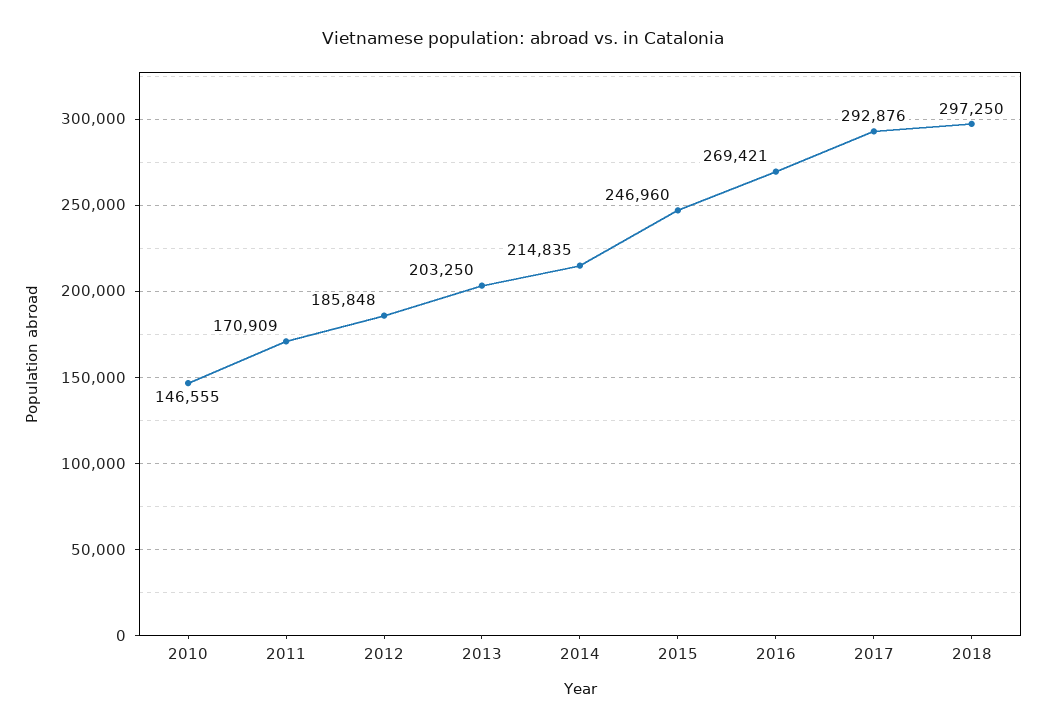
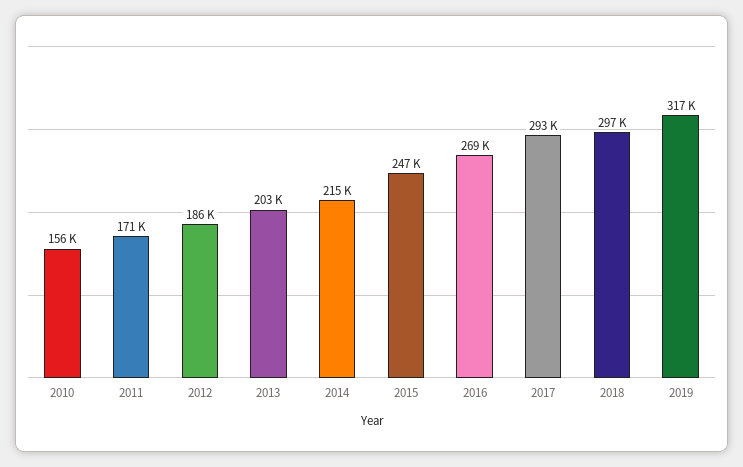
2010: 146555 -> 156000
2019: none -> 317000

